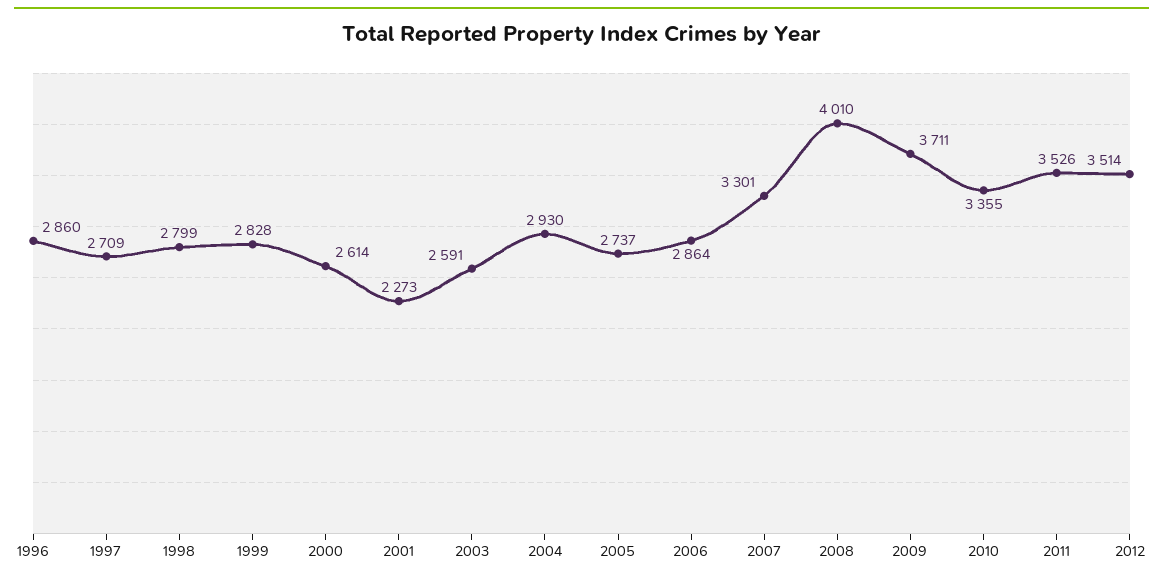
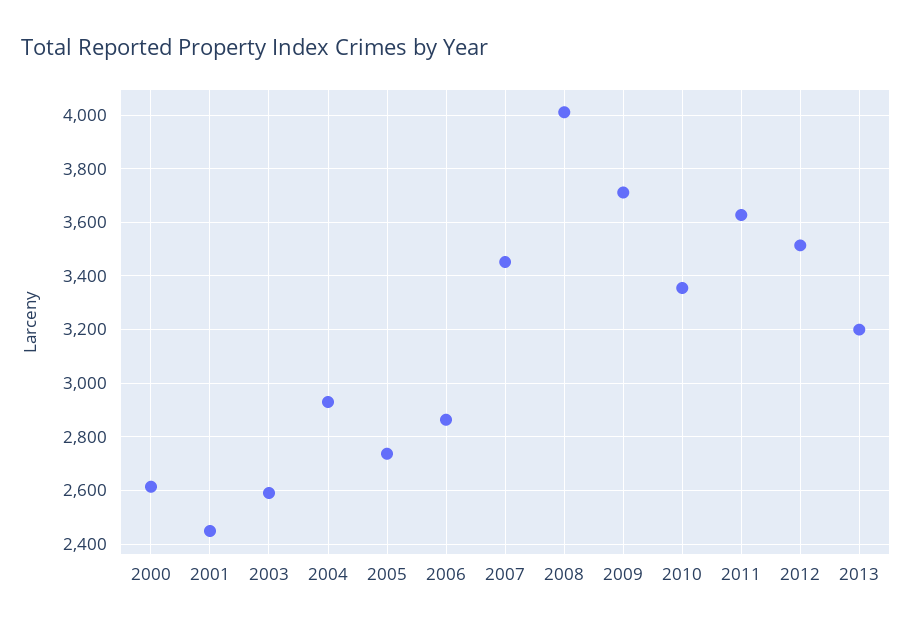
1996: 2860 -> none
1997: 2709 -> none
1998: 2799 -> none
1999: 2828 -> none
2001: 2273 -> 2450
2007: 3301 -> 3450
2011: 3526 -> 3625
2013: none -> 3200

